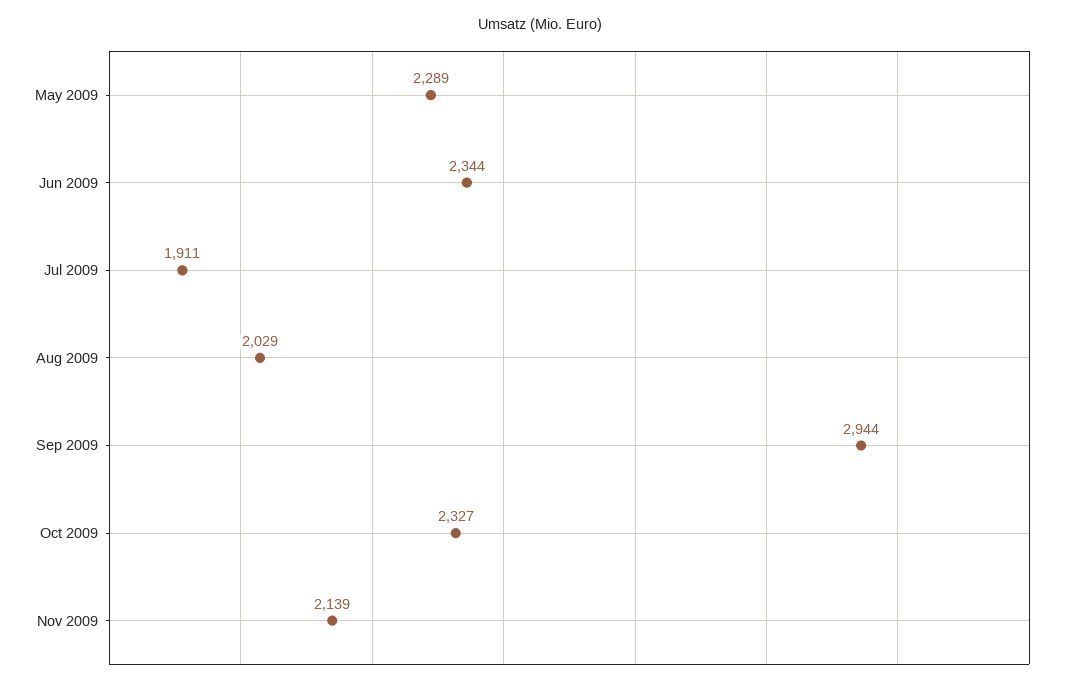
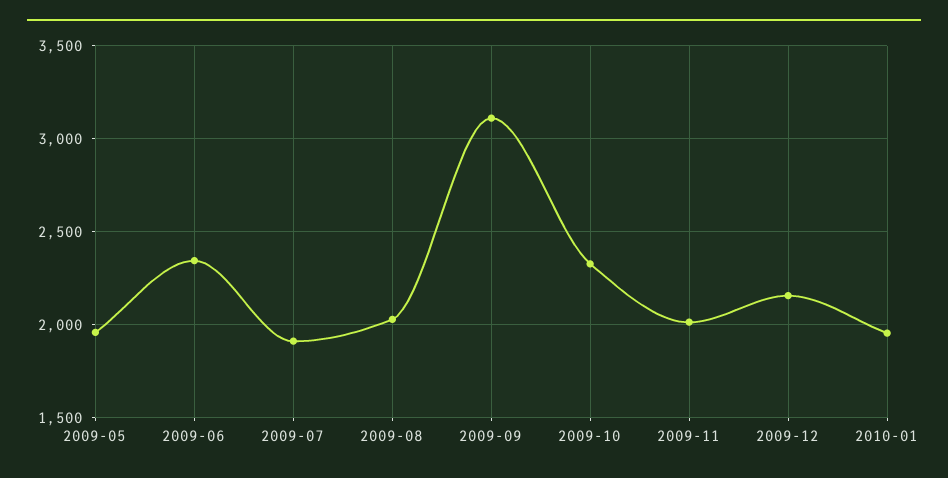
May 2009: 2289 -> 1950
Sep 2009: 2944 -> 3100
Nov 2009: 2139 -> 2000
2009-12: none -> 2150
2010-01: none -> 1950

